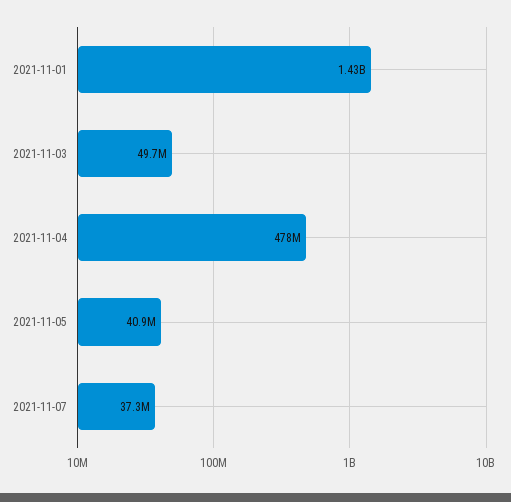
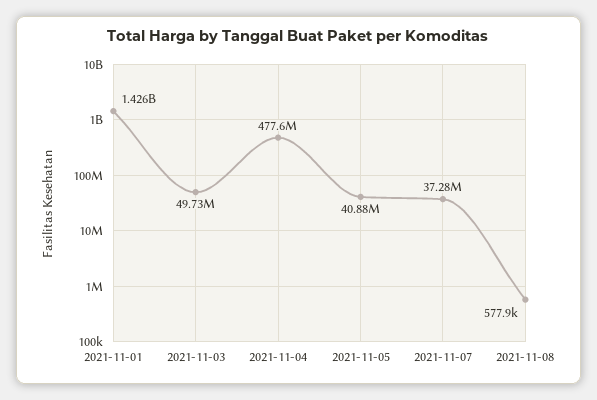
2021-11-08: none -> 577900

